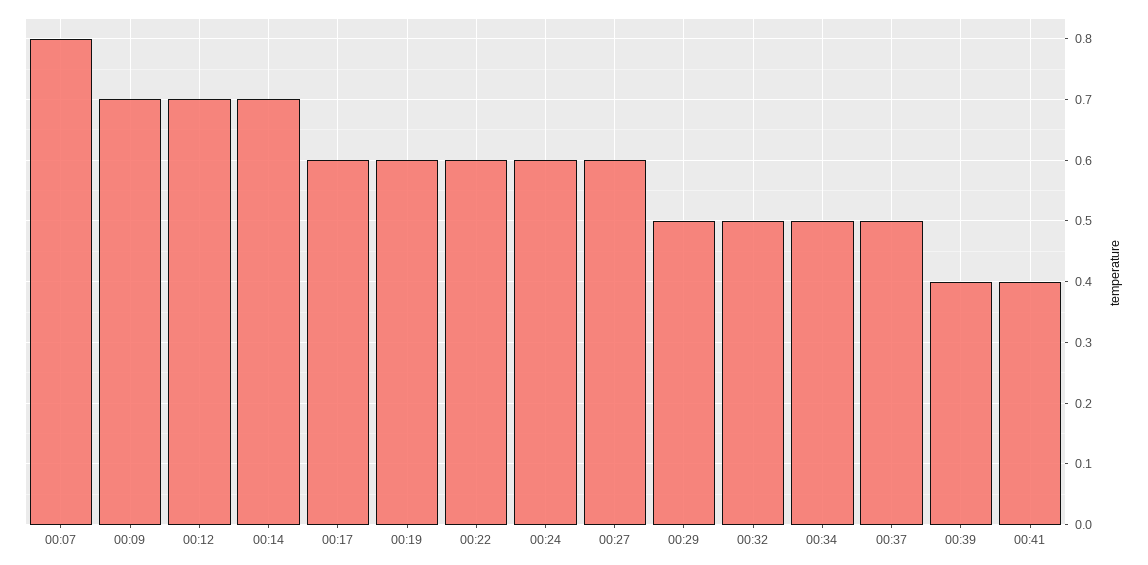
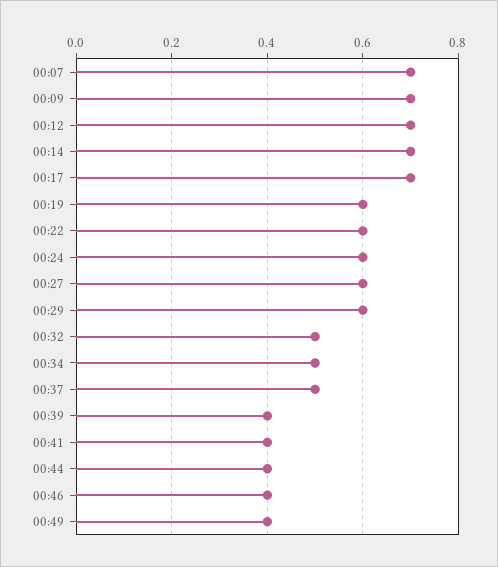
00:07: 0.8 -> 0.7
00:17: 0.6 -> 0.7
00:29: 0.5 -> 0.6
00:44: none -> 0.4
00:46: none -> 0.4
00:49: none -> 0.4

